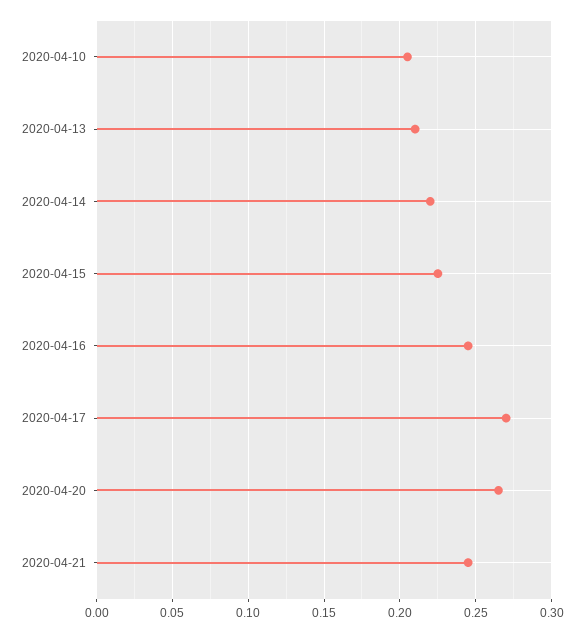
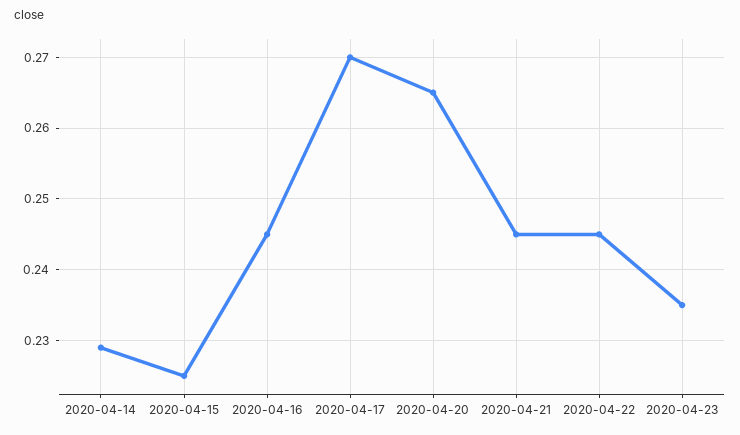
2020-04-10: 0.205 -> none
2020-04-13: 0.21 -> none
2020-04-14: 0.22 -> 0.229
2020-04-22: none -> 0.245
2020-04-23: none -> 0.235

